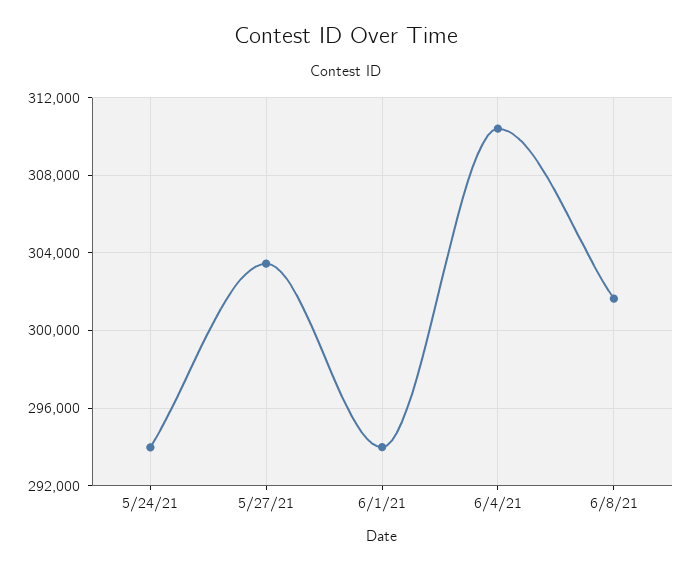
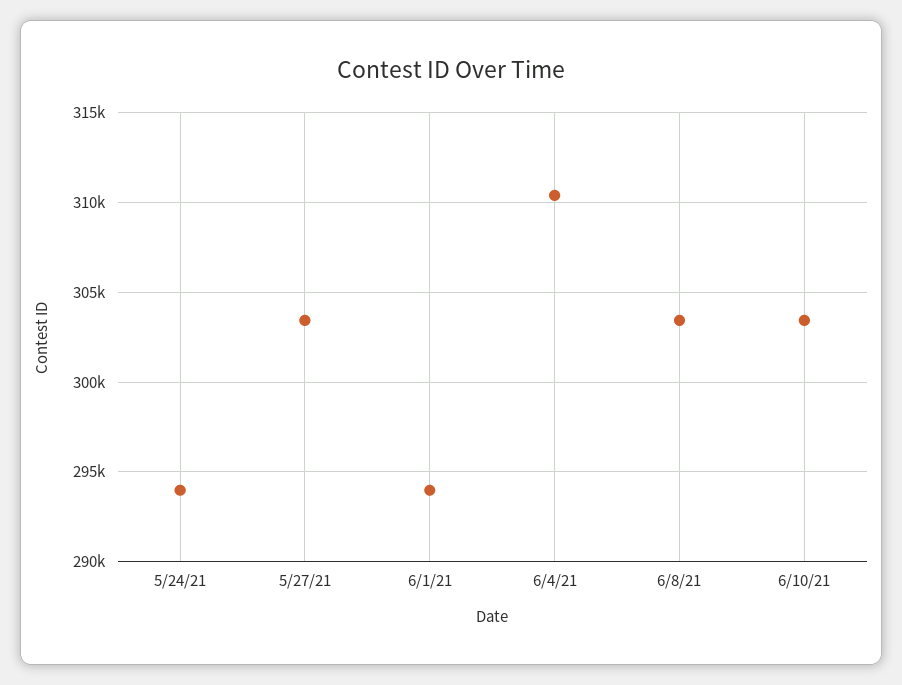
6/8/21: 301500 -> 303500
6/10/21: none -> 303500

